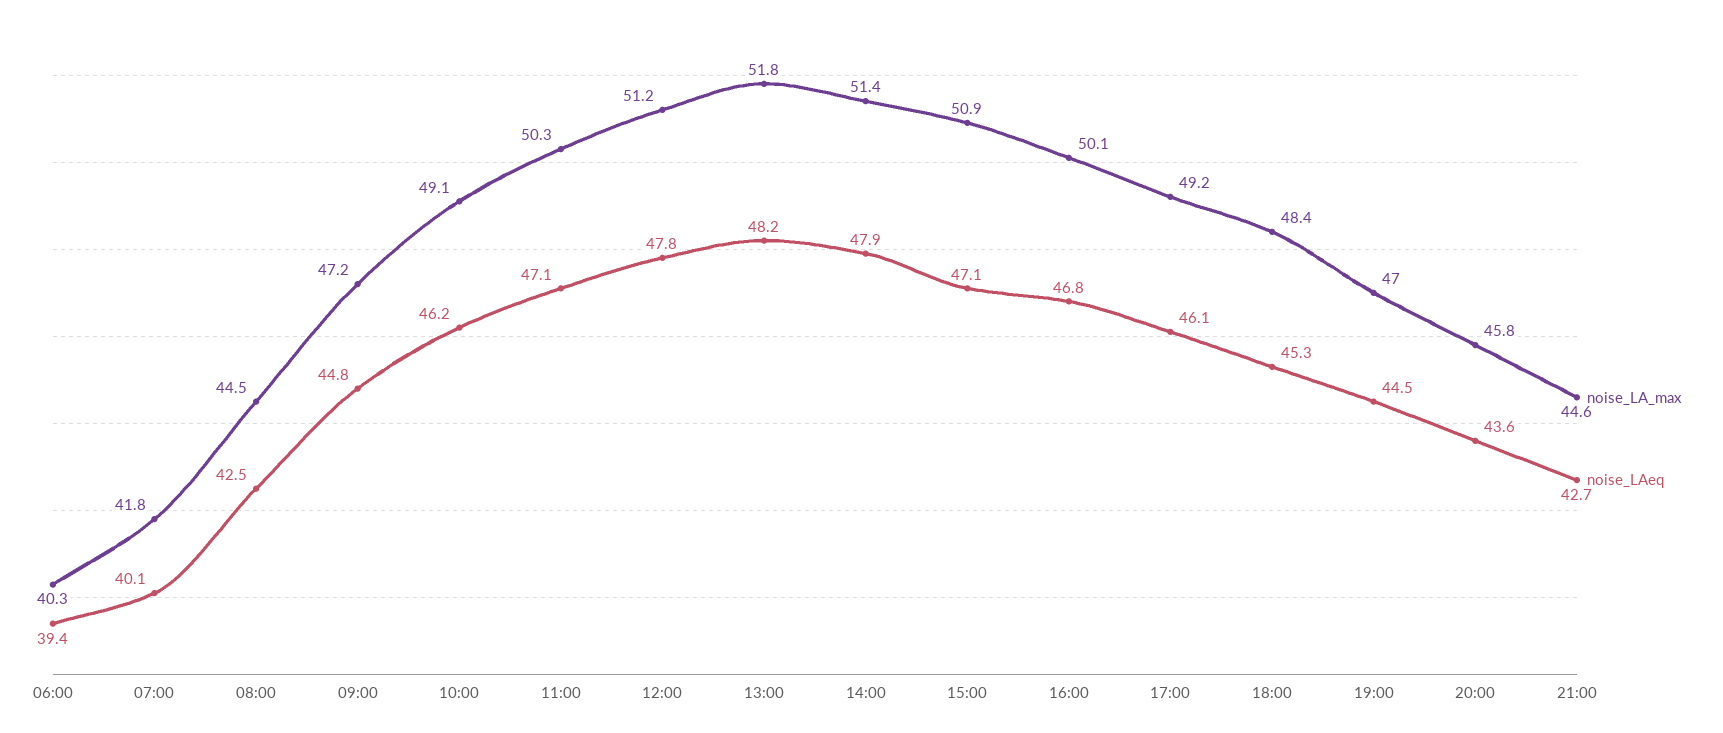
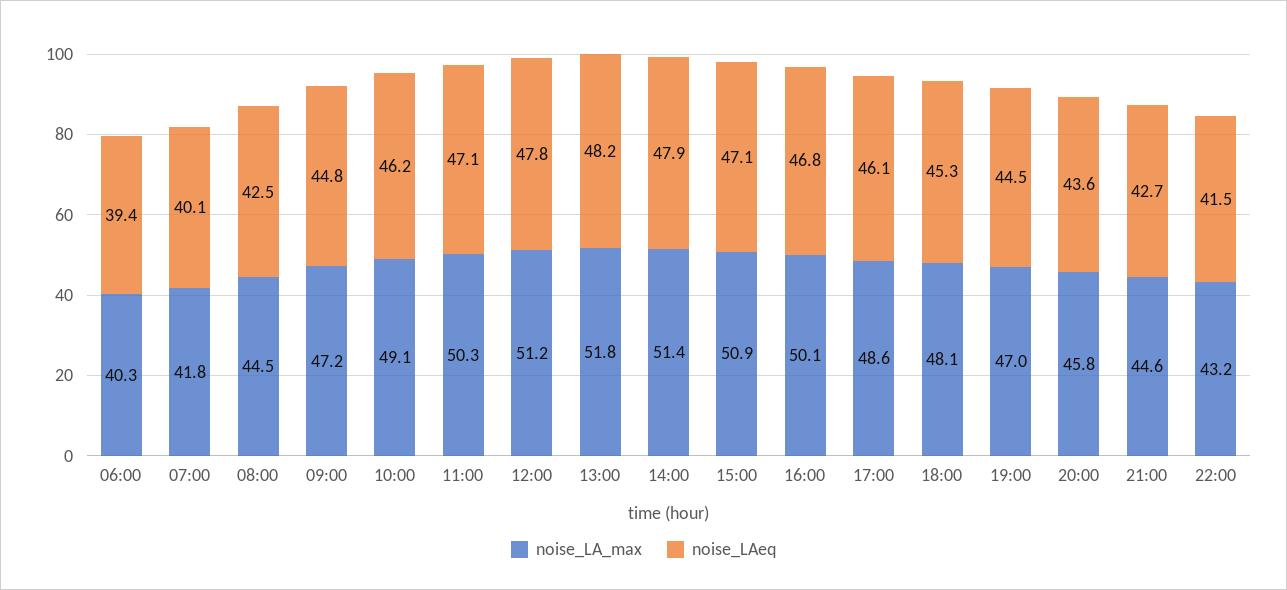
noise_LA_max, 17:00: 49.2 -> 48.6
noise_LA_max, 18:00: 48.4 -> 48.1
noise_LA_max, 22:00: none -> 43.2
noise_LAeq, 22:00: none -> 41.5

